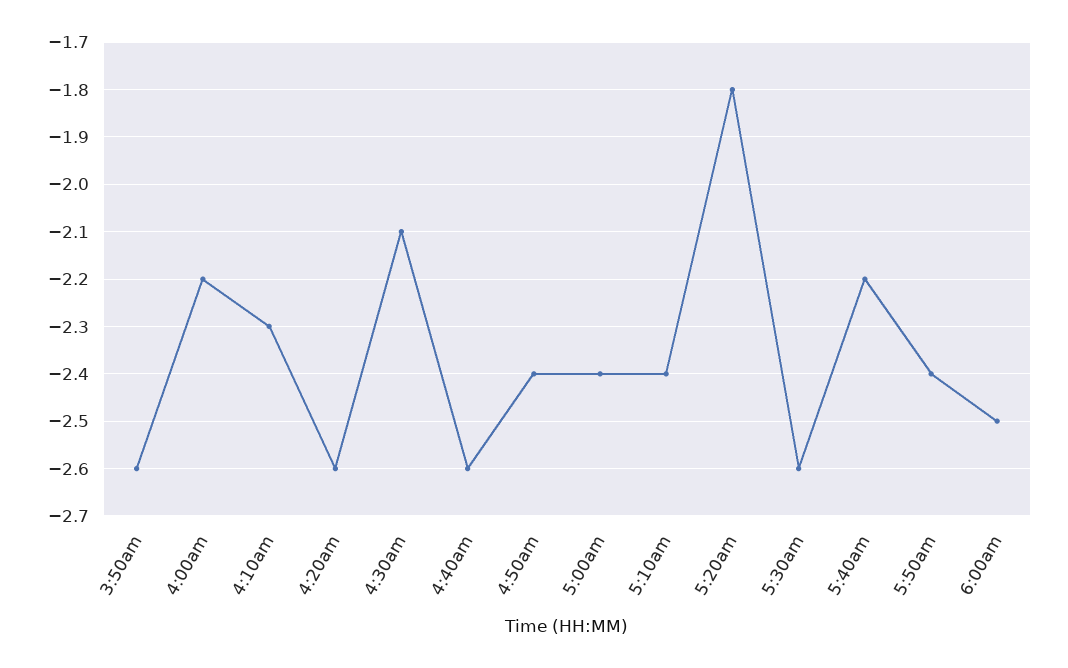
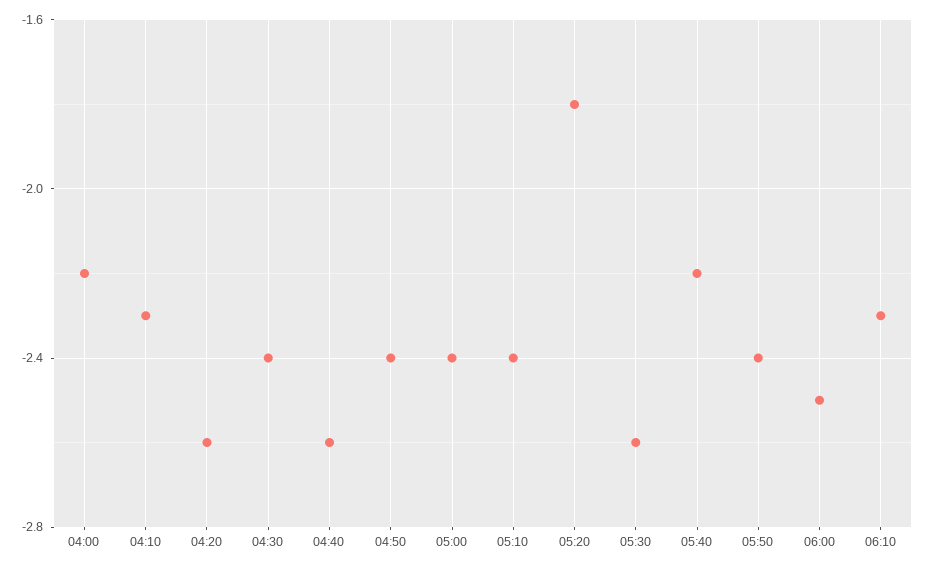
3:50am: -2.6 -> none
4:30am: -2.1 -> -2.4
06:10: none -> -2.3

